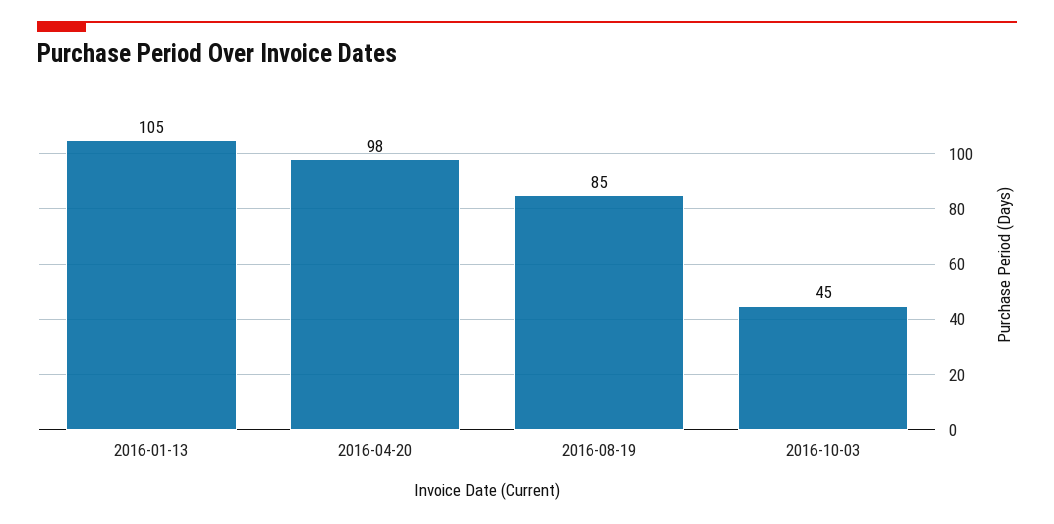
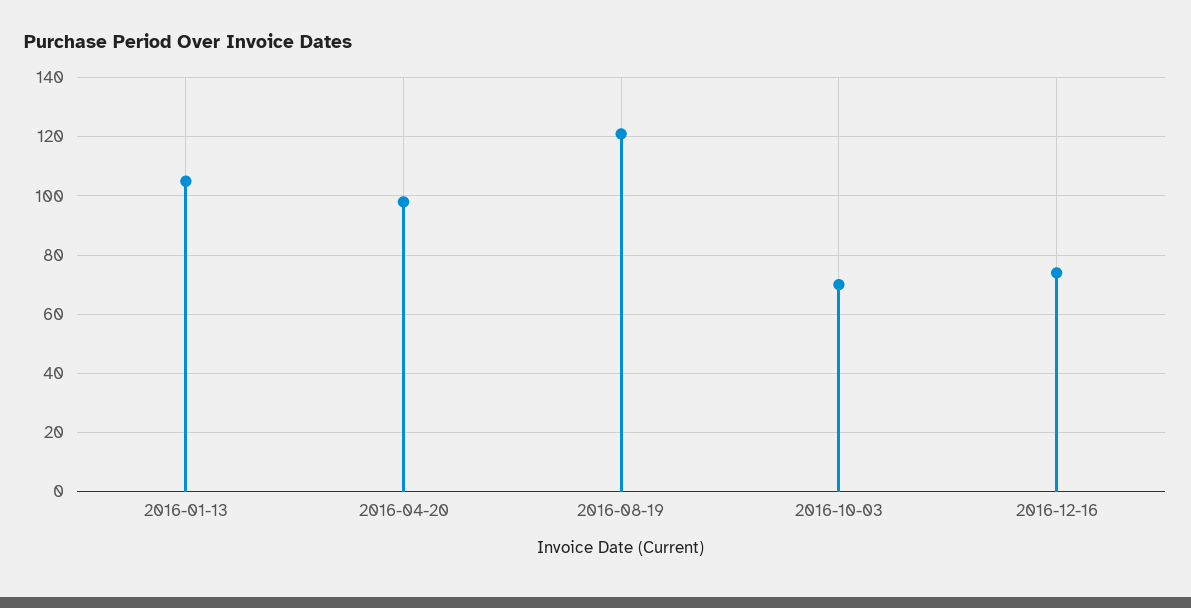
2016-08-19: 85 -> 120
2016-10-03: 45 -> 70
2016-12-16: none -> 75

